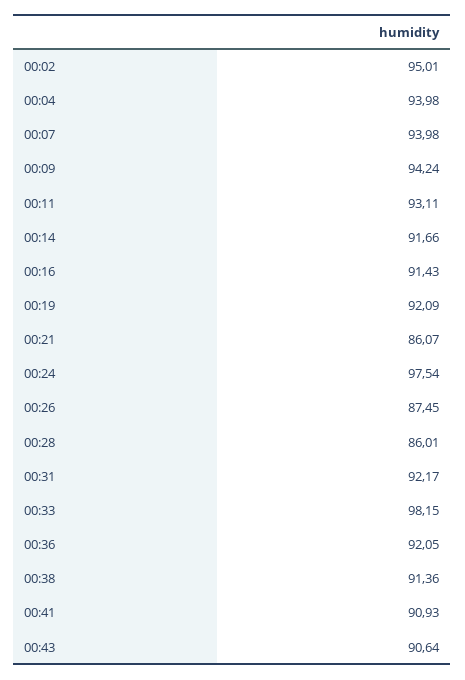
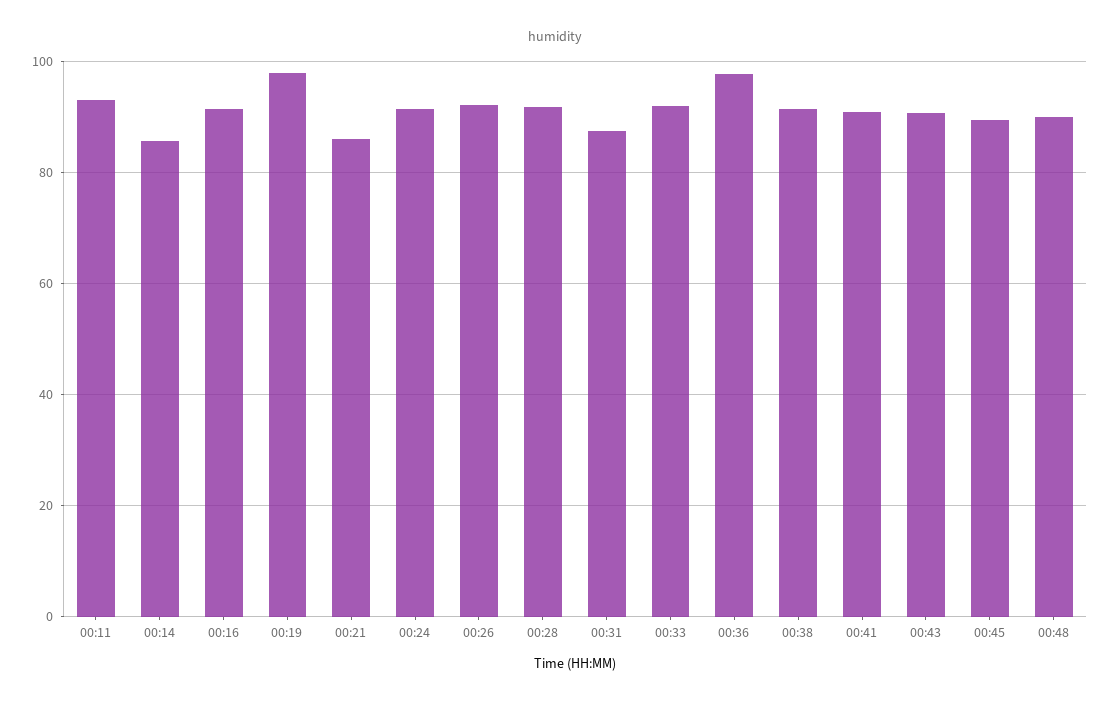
00:02: 95.01 -> none
00:04: 93.98 -> none
00:07: 93.98 -> none
00:09: 94.24 -> none
00:14: 91.66 -> 86
00:19: 92.09 -> 98
00:24: 97.54 -> 92
00:26: 87.45 -> 92
00:28: 86.01 -> 92
00:31: 92.17 -> 88
00:33: 98.15 -> 92
00:36: 92.05 -> 98
00:45: none -> 90
00:48: none -> 90

